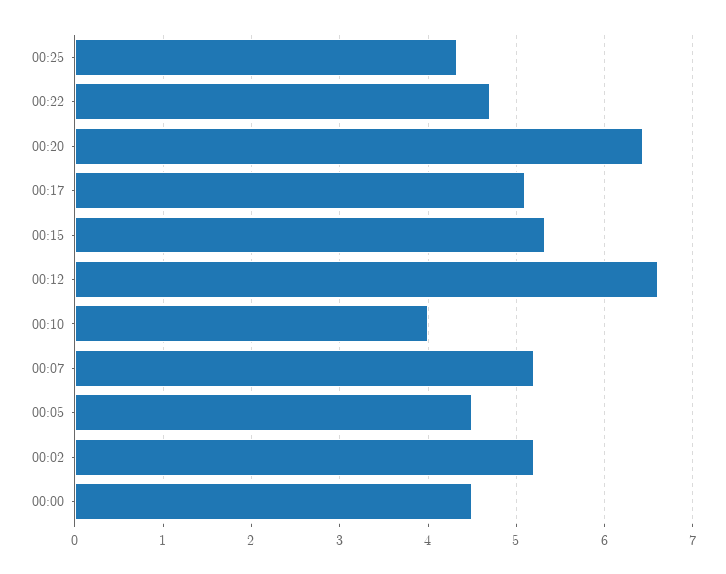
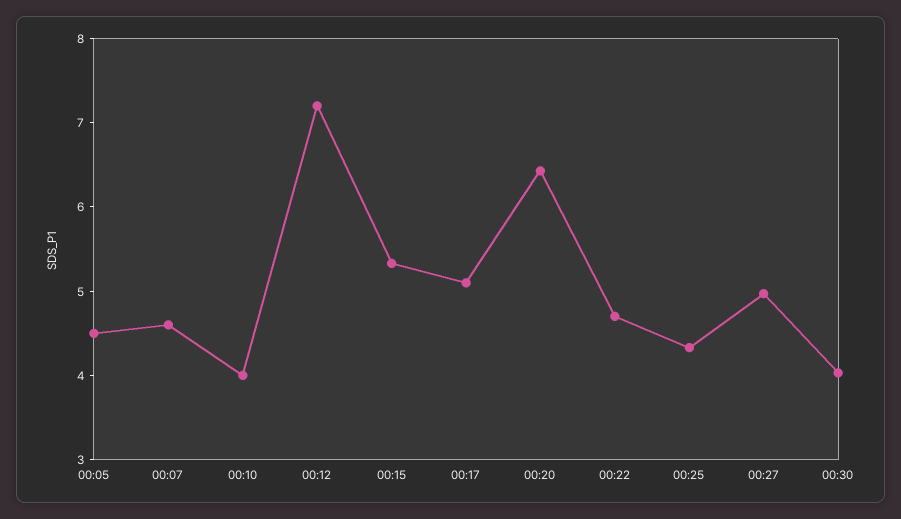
00:12: 6.6 -> 7.2
00:07: 5.2 -> 4.6
00:02: 5.2 -> none
00:00: 4.5 -> none
00:27: none -> 5
00:30: none -> 4

